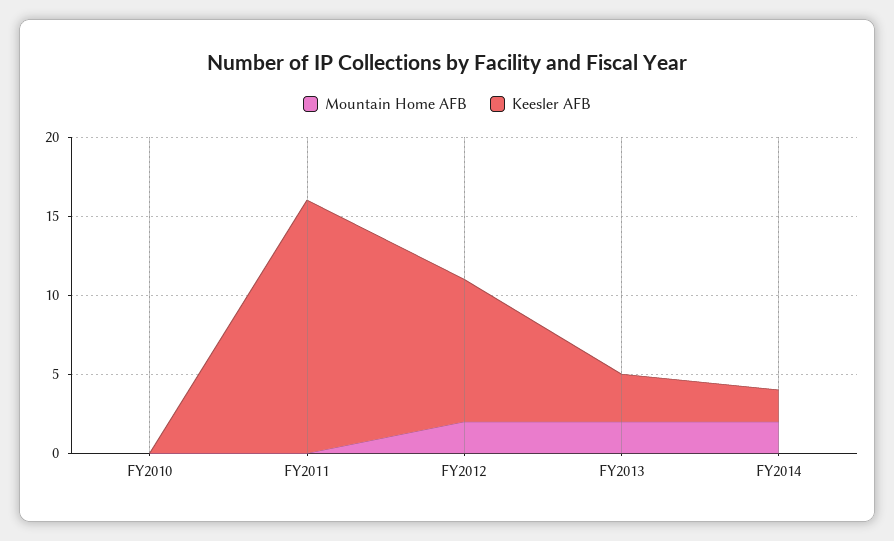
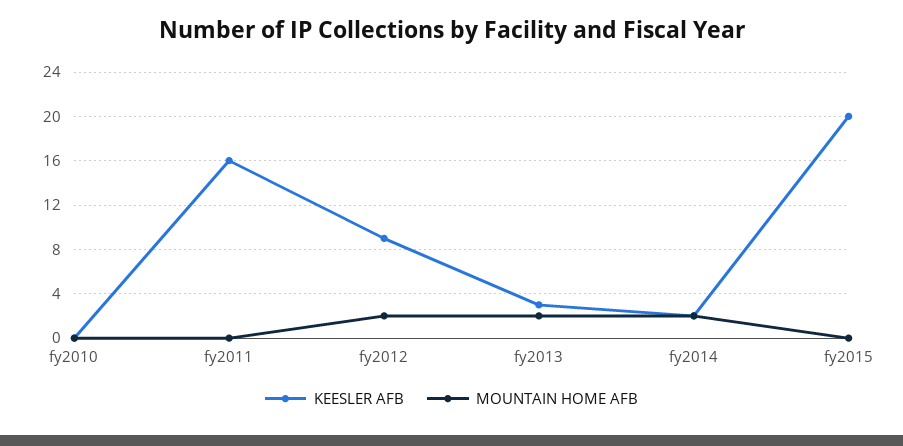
Keesler AFB, fy2015: none -> 20
Mountain Home AFB, fy2015: none -> 0

